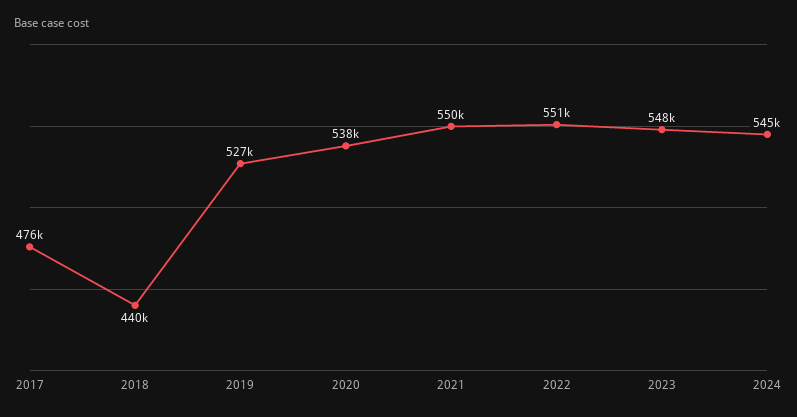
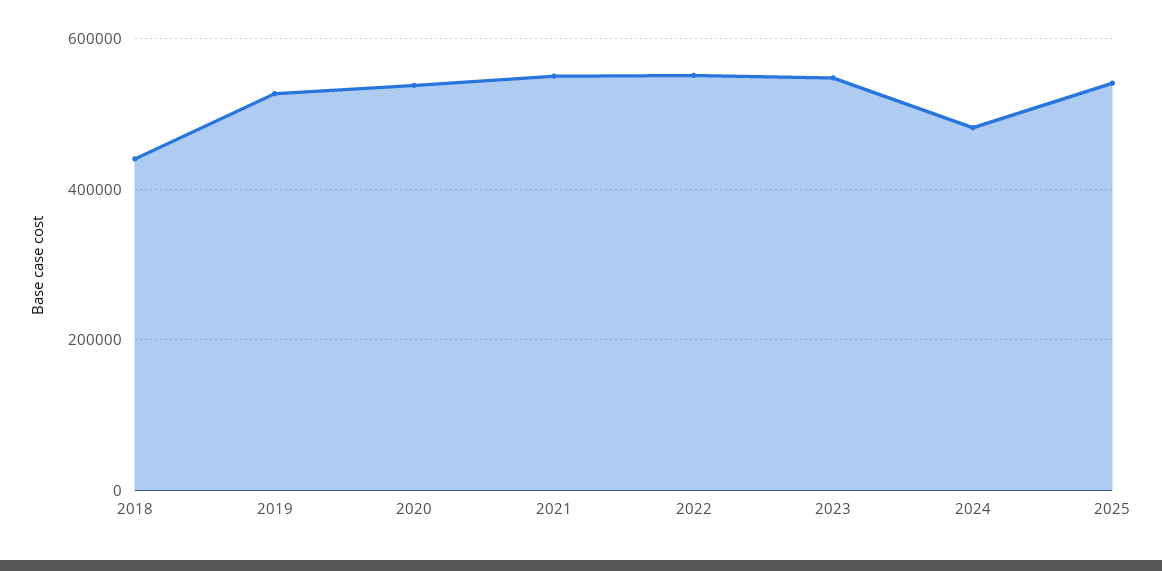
2017: 476000 -> none
2024: 545000 -> 480000
2025: none -> 540000

